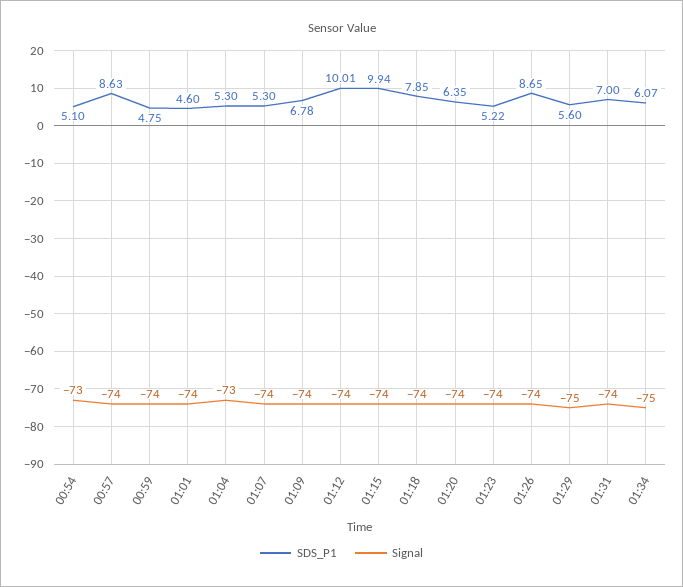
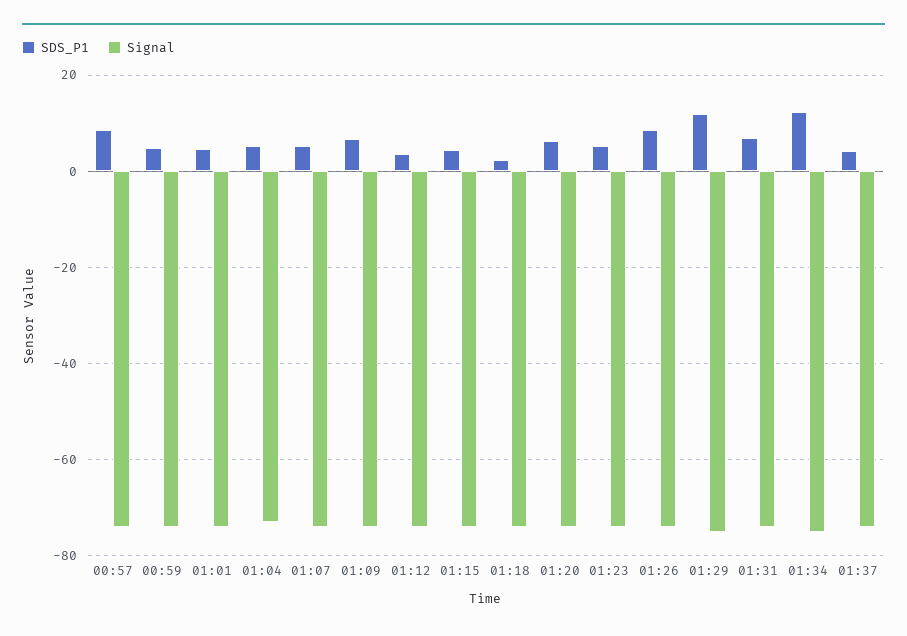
SDS_P1, 00:54: 5.1 -> none
Signal, 00:54: -73 -> none
SDS_P1, 01:12: 10.01 -> 4
SDS_P1, 01:15: 9.94 -> 4
SDS_P1, 01:18: 7.85 -> 2
SDS_P1, 01:29: 5.6 -> 12
SDS_P1, 01:34: 6.07 -> 12
SDS_P1, 01:37: none -> 4
Signal, 01:37: none -> -74

